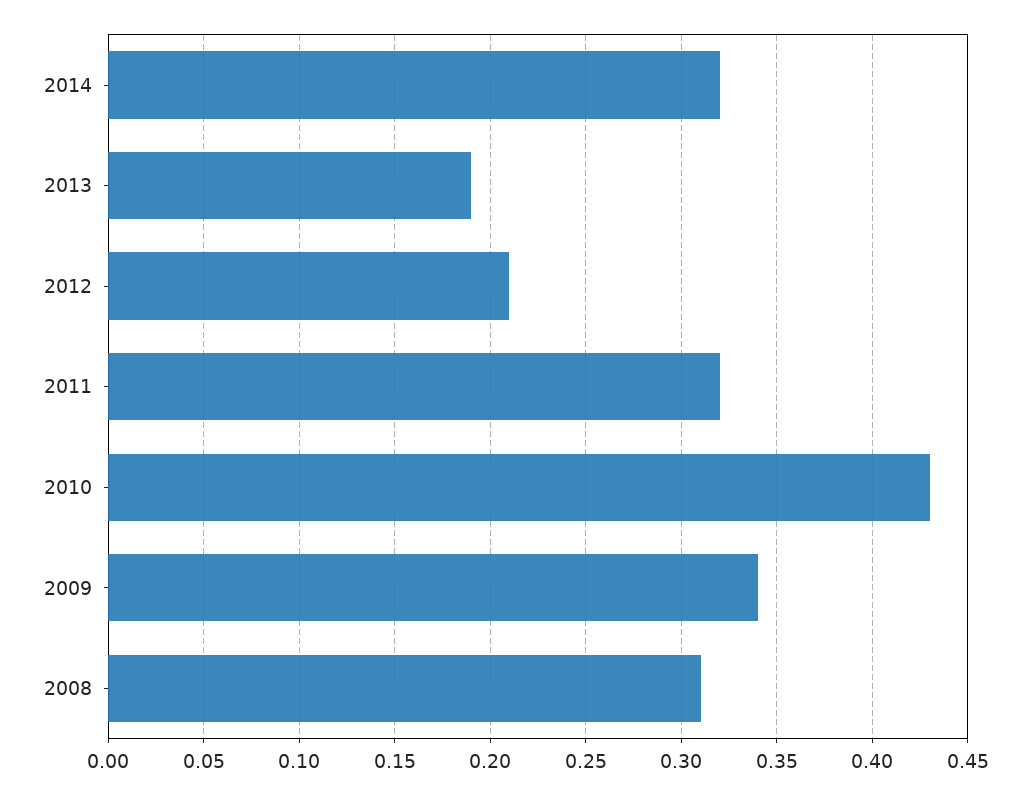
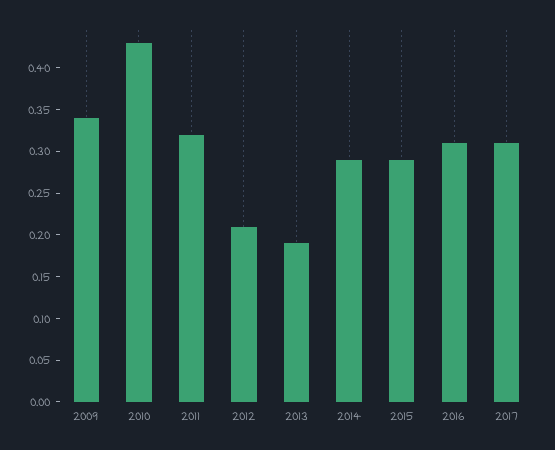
2014: 0.32 -> 0.29
2008: 0.31 -> none
2015: none -> 0.29
2016: none -> 0.31
2017: none -> 0.31

